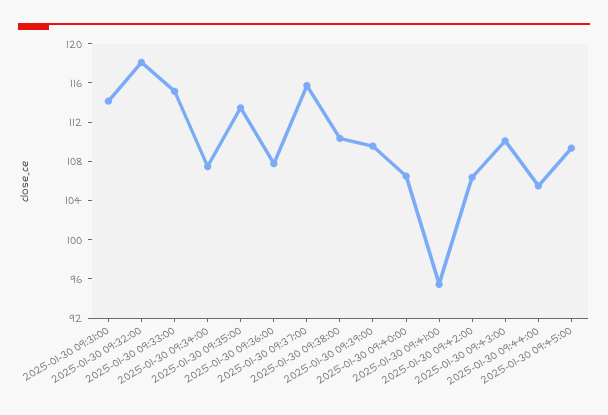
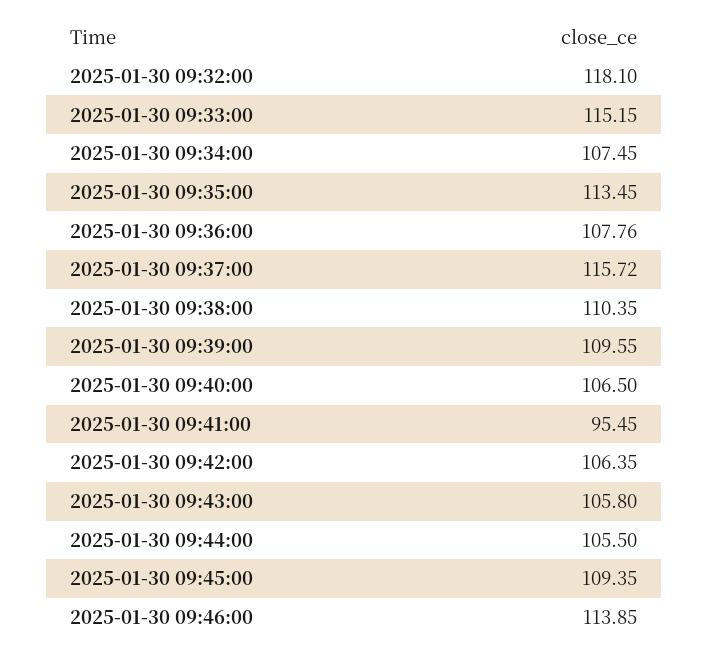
2025-01-30 09:31:00: 114 -> none
2025-01-30 09:43:00: 110 -> 105.8
2025-01-30 09:46:00: none -> 113.85

